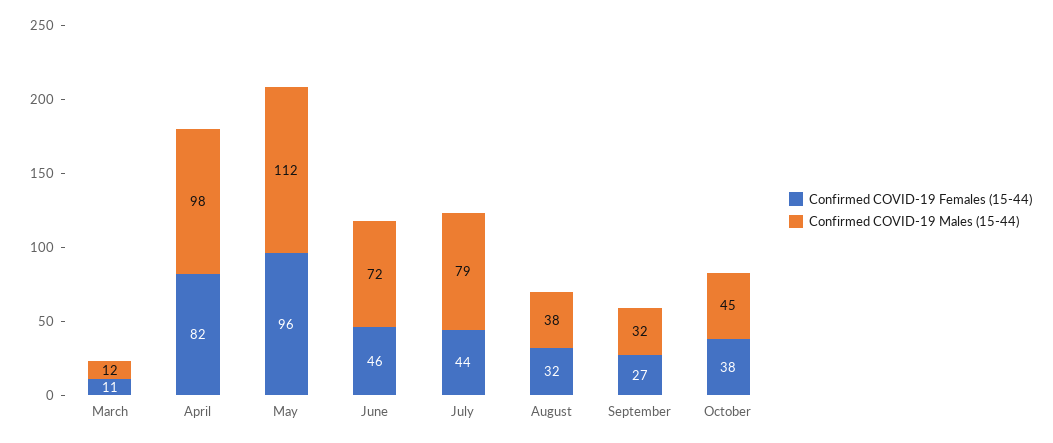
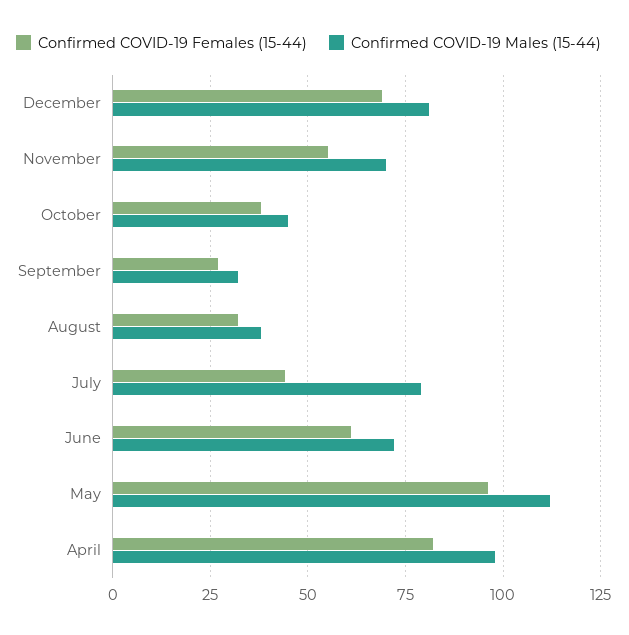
Confirmed COVID-19 Females (15-44), March: 11 -> none
Confirmed COVID-19 Males (15-44), March: 12 -> none
Confirmed COVID-19 Females (15-44), June: 46 -> 60
Confirmed COVID-19 Females (15-44), December: none -> 70
Confirmed COVID-19 Males (15-44), December: none -> 80
Confirmed COVID-19 Females (15-44), November: none -> 55
Confirmed COVID-19 Males (15-44), November: none -> 70

